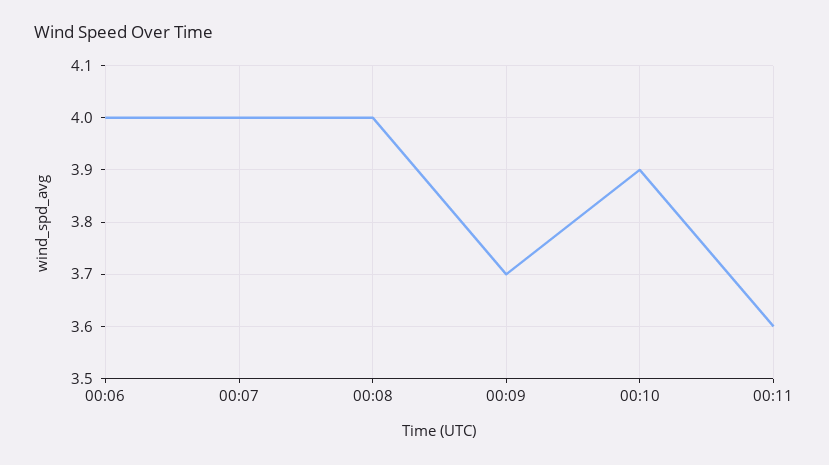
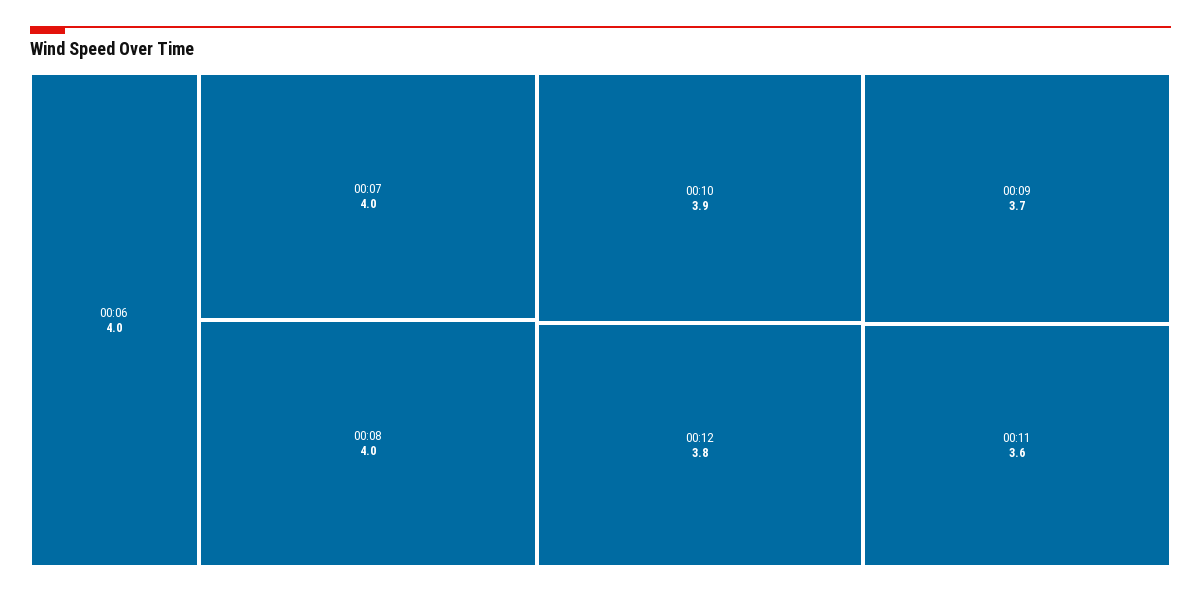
00:12: none -> 3.8

